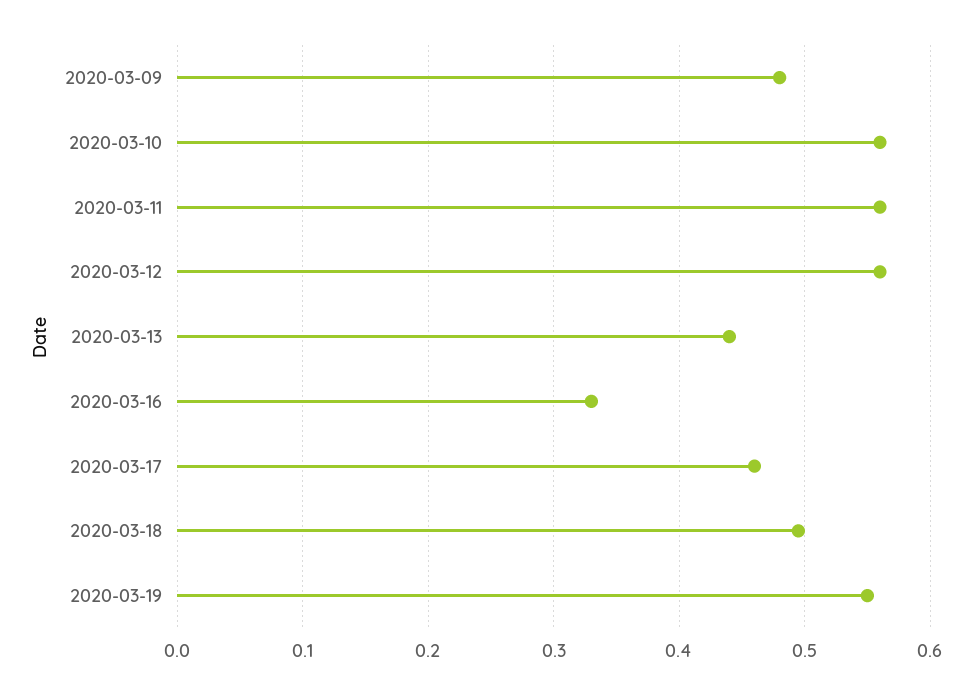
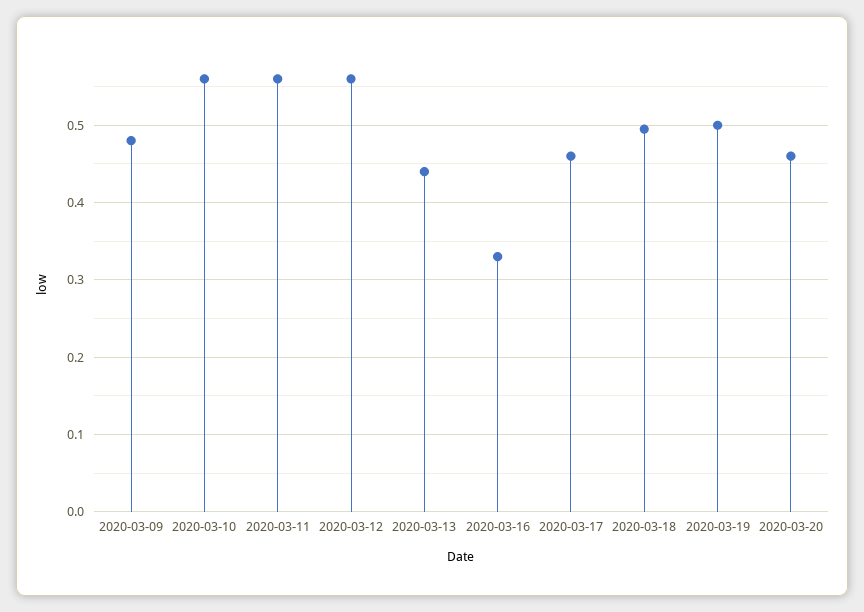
2020-03-19: 0.55 -> 0.5
2020-03-20: none -> 0.46

